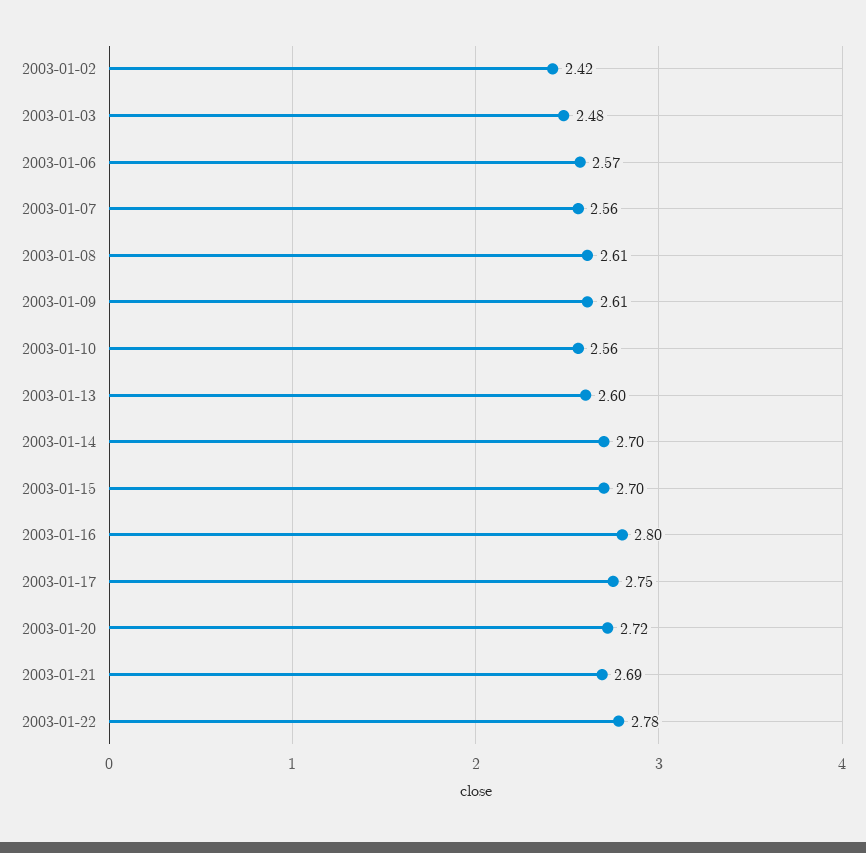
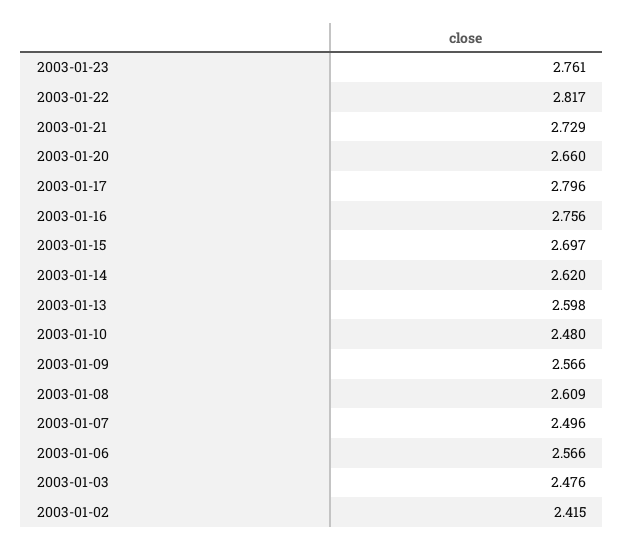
2003-01-07: 2.56 -> 2.496
2003-01-09: 2.61 -> 2.566
2003-01-10: 2.56 -> 2.48
2003-01-14: 2.7 -> 2.62
2003-01-16: 2.8 -> 2.756
2003-01-17: 2.75 -> 2.796
2003-01-20: 2.72 -> 2.66
2003-01-21: 2.69 -> 2.729
2003-01-22: 2.78 -> 2.817
2003-01-23: none -> 2.761

